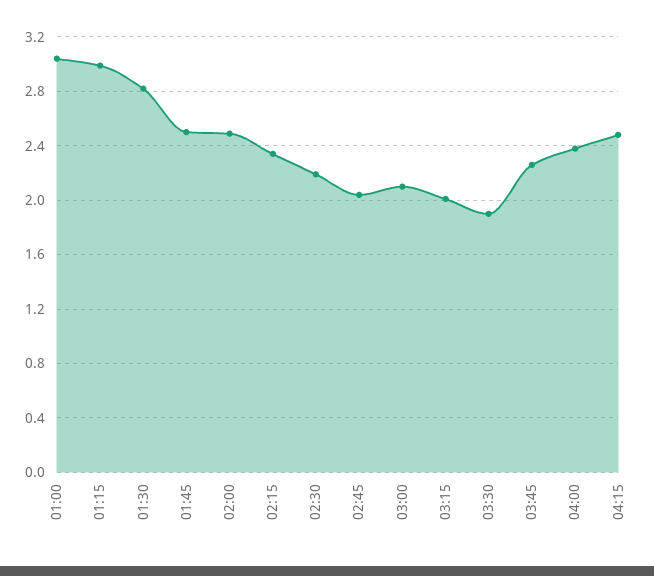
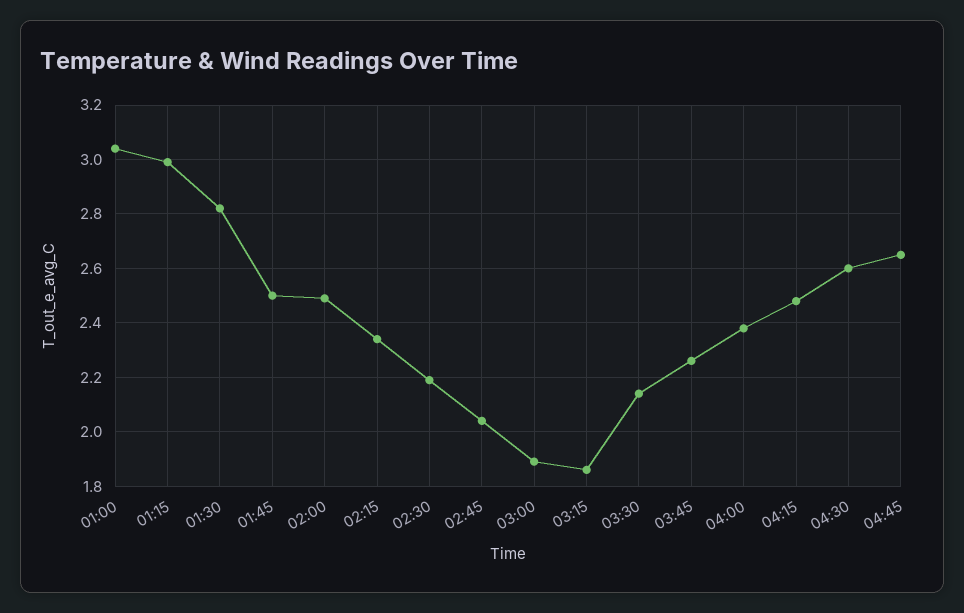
03:00: 2.1 -> 1.9
03:15: 2 -> 1.85
03:30: 1.9 -> 2.15
04:30: none -> 2.6
04:45: none -> 2.65

